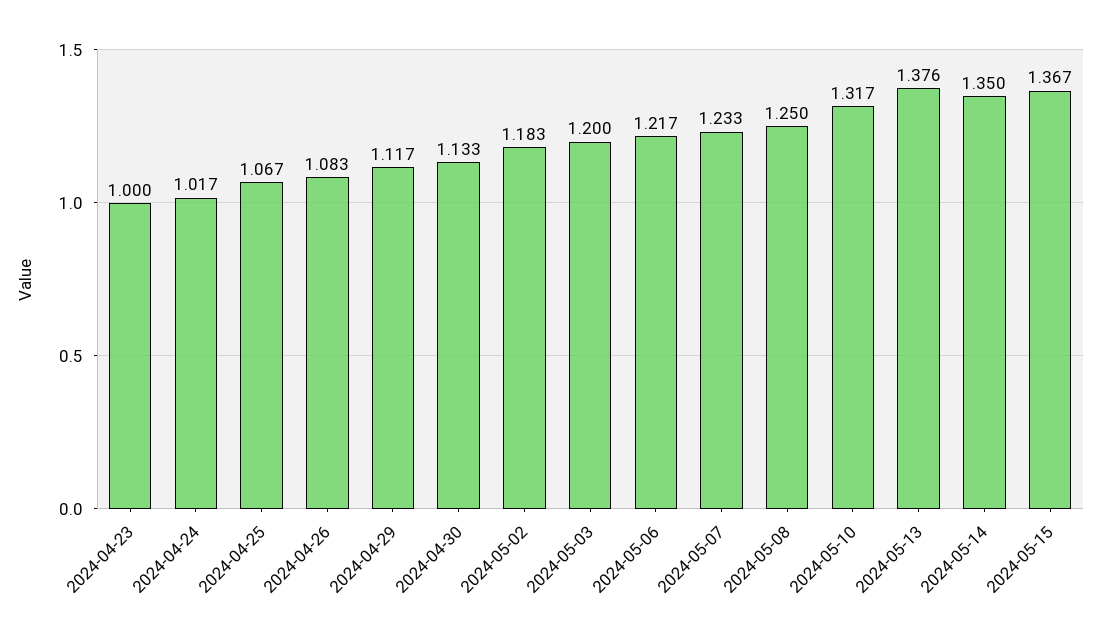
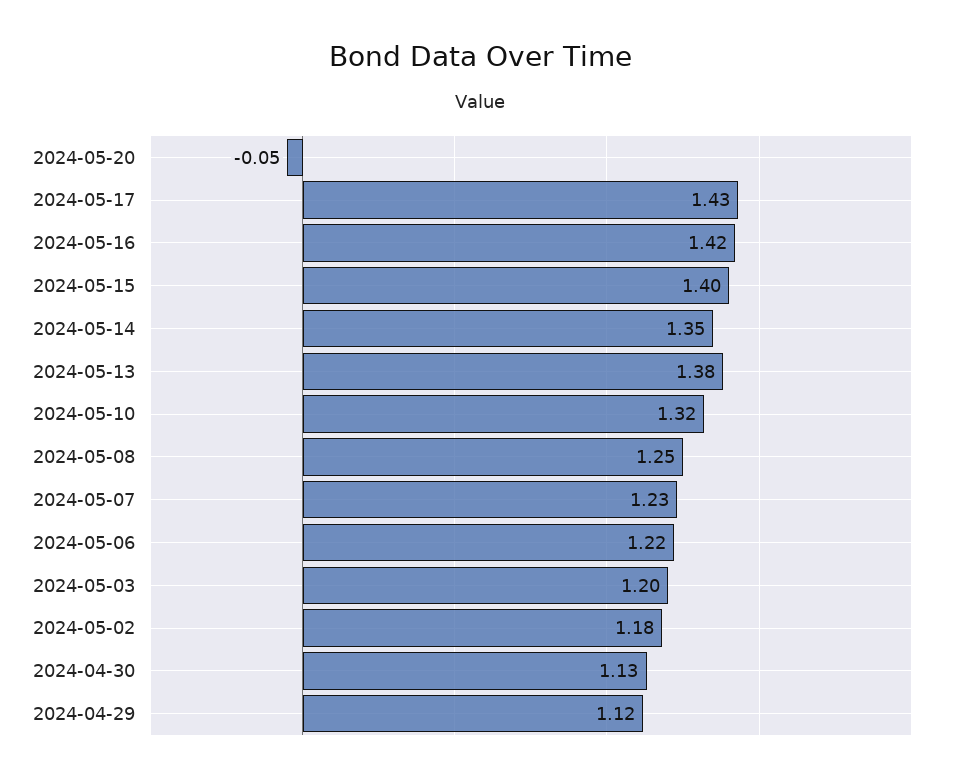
2024-04-23: 1 -> none
2024-04-24: 1.017 -> none
2024-04-25: 1.067 -> none
2024-04-26: 1.083 -> none
2024-05-15: 1.367 -> 1.4
2024-05-20: none -> -0.05
2024-05-17: none -> 1.43
2024-05-16: none -> 1.42

